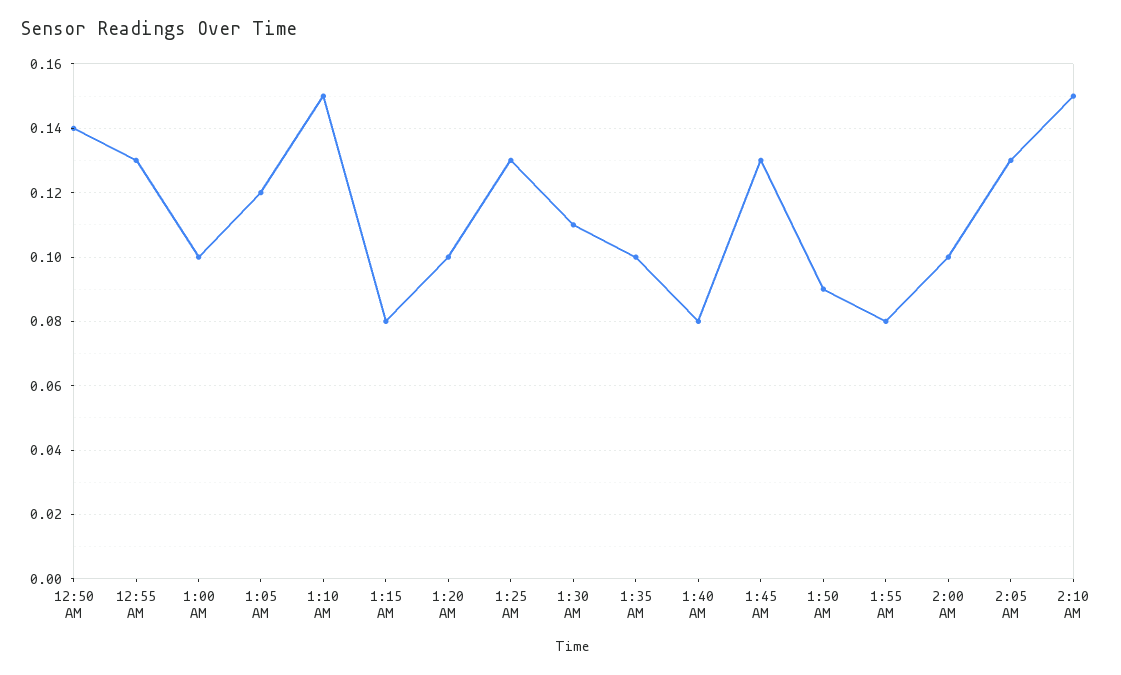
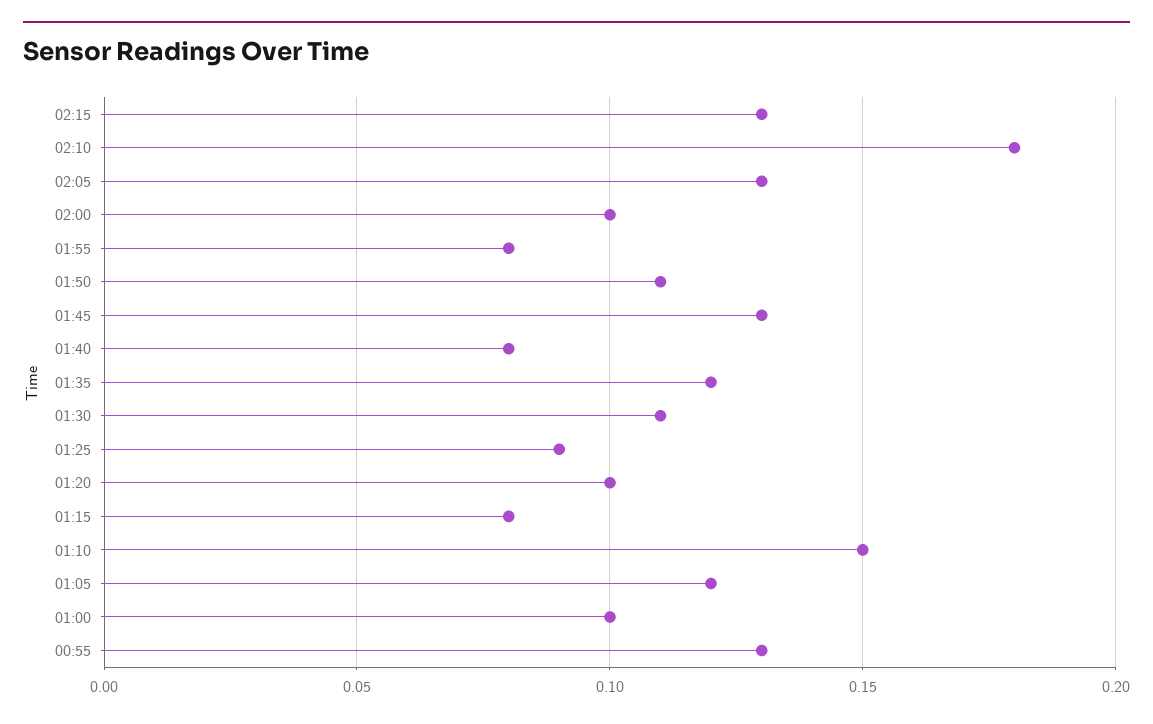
12:50 AM: 0.14 -> none
1:25 AM: 0.13 -> 0.09
1:35 AM: 0.1 -> 0.12
1:50 AM: 0.09 -> 0.11
2:10 AM: 0.15 -> 0.18
02:15: none -> 0.13

